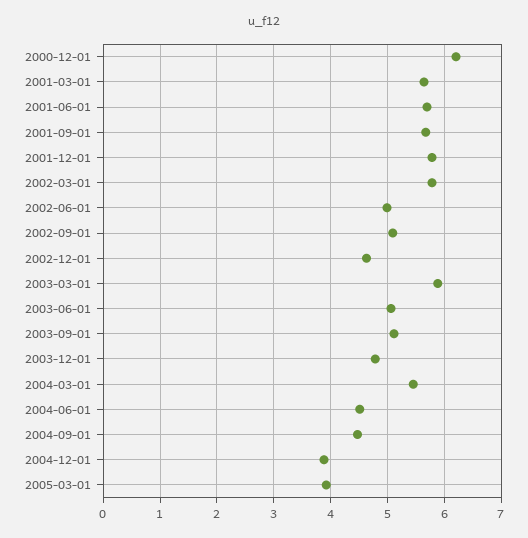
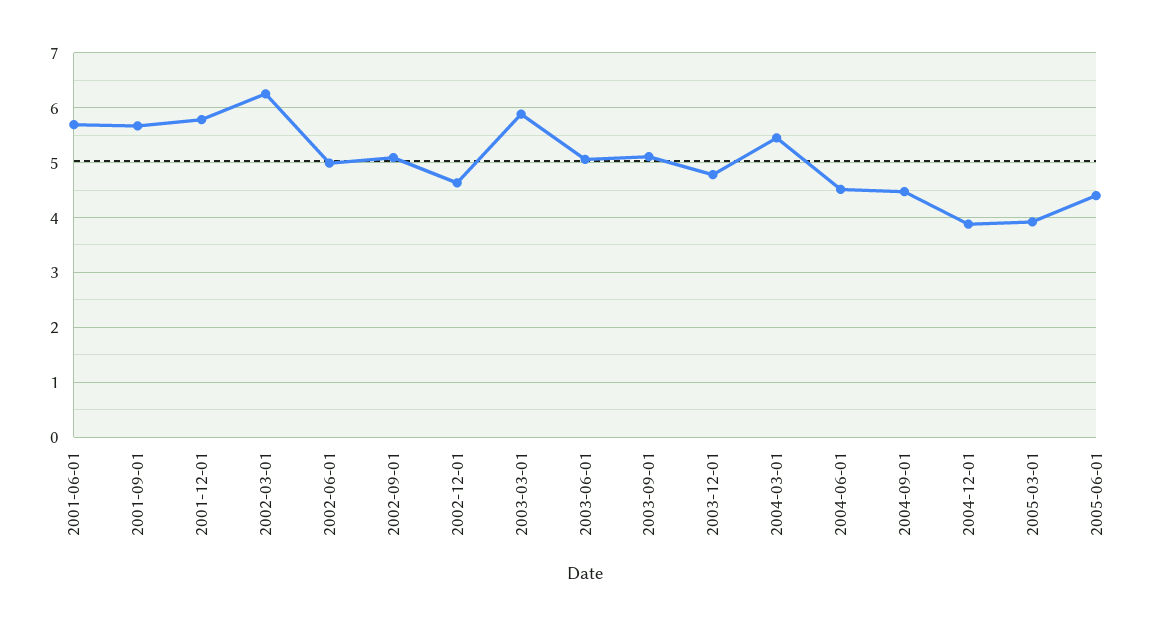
2000-12-01: 6.2 -> none
2001-03-01: 5.6 -> none
2002-03-01: 5.8 -> 6.2
2005-06-01: none -> 4.4

